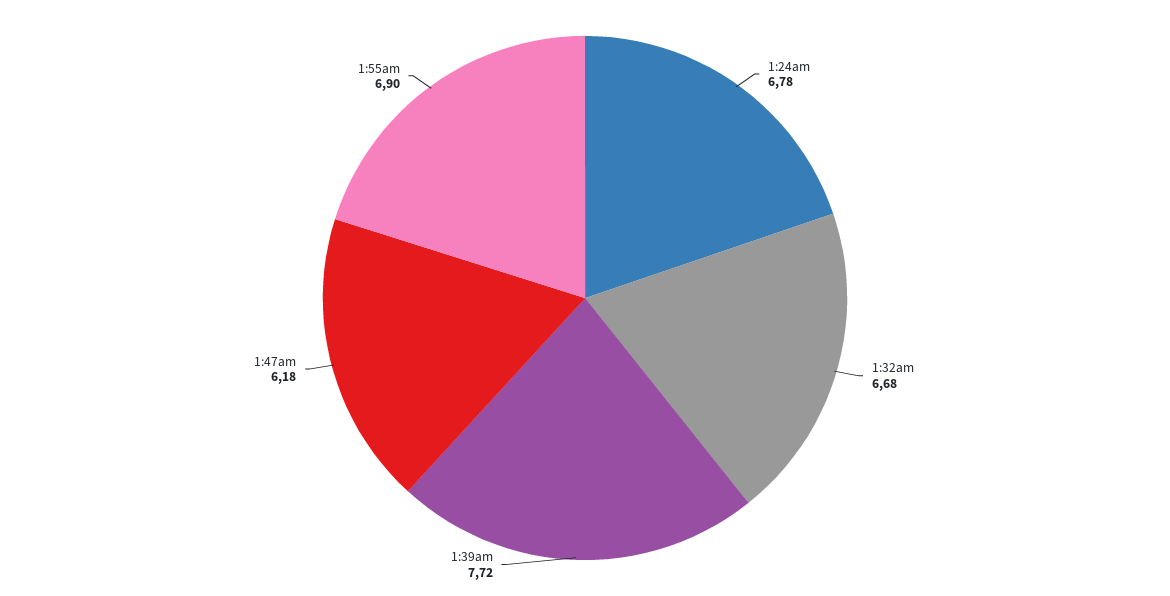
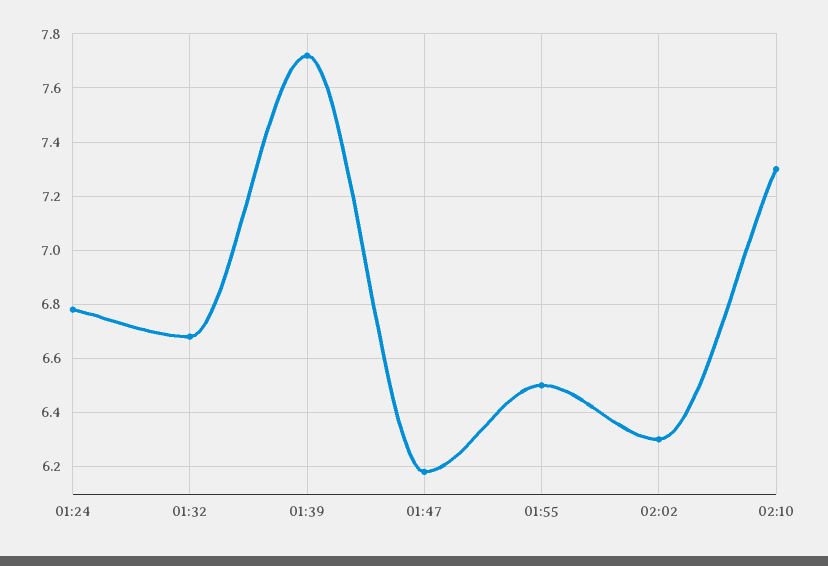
1:55am: 6.9 -> 6.5
02:02: none -> 6.3
02:10: none -> 7.3

